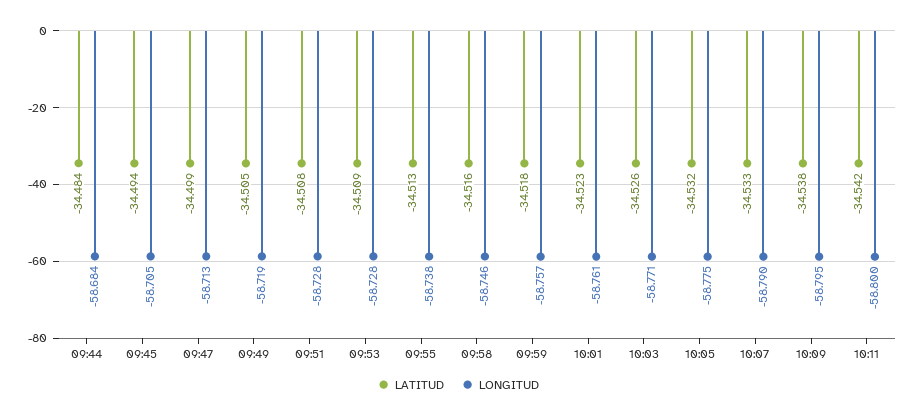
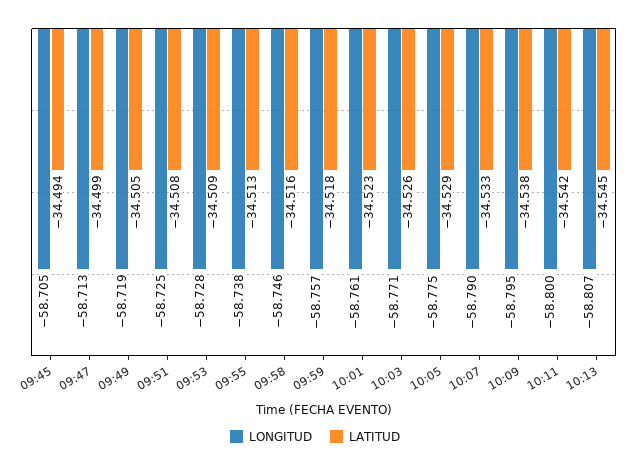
LATITUD, 09:44: -34.484 -> none
LONGITUD, 09:44: -58.684 -> none
LONGITUD, 09:51: -58.728 -> -58.725
LATITUD, 10:05: -34.532 -> -34.529
LONGITUD, 10:13: none -> -58.807
LATITUD, 10:13: none -> -34.545

